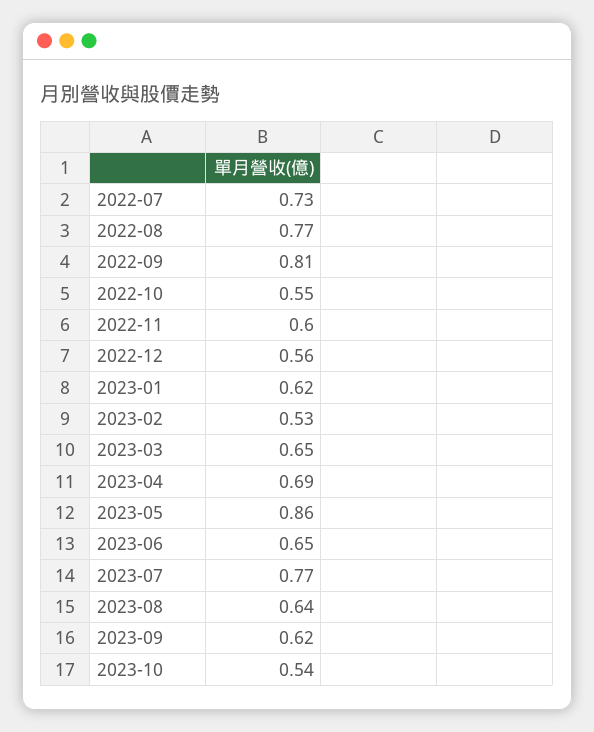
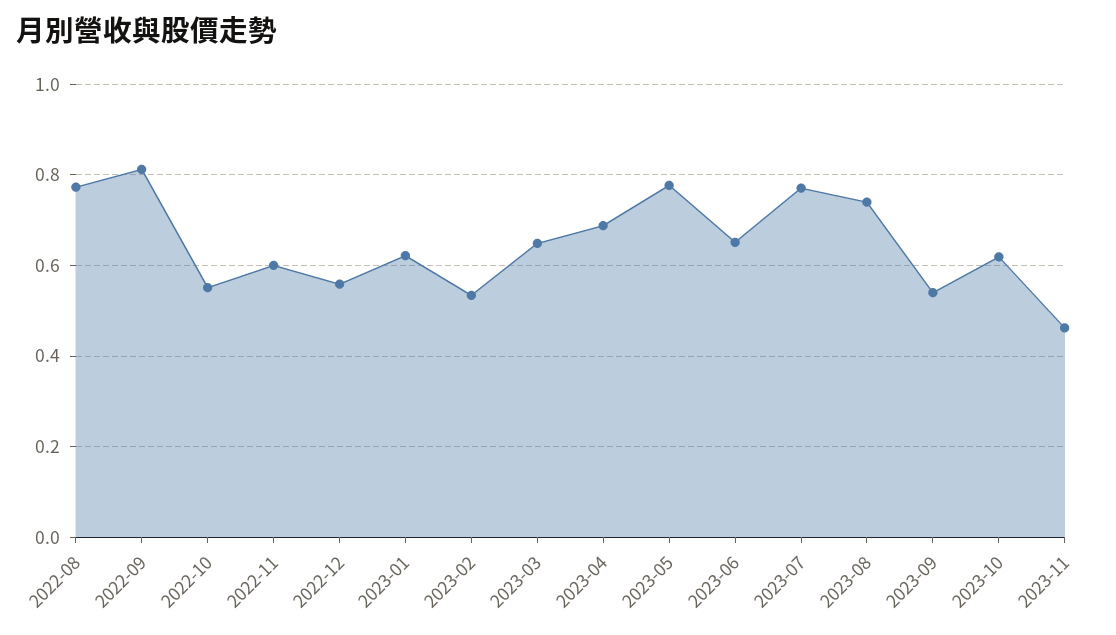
2022-07: 0.73 -> none
2023-05: 0.86 -> 0.78
2023-08: 0.64 -> 0.74
2023-09: 0.62 -> 0.54
2023-10: 0.54 -> 0.62
2023-11: none -> 0.46

